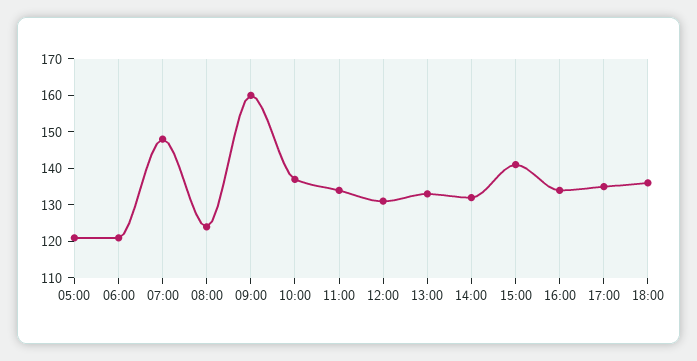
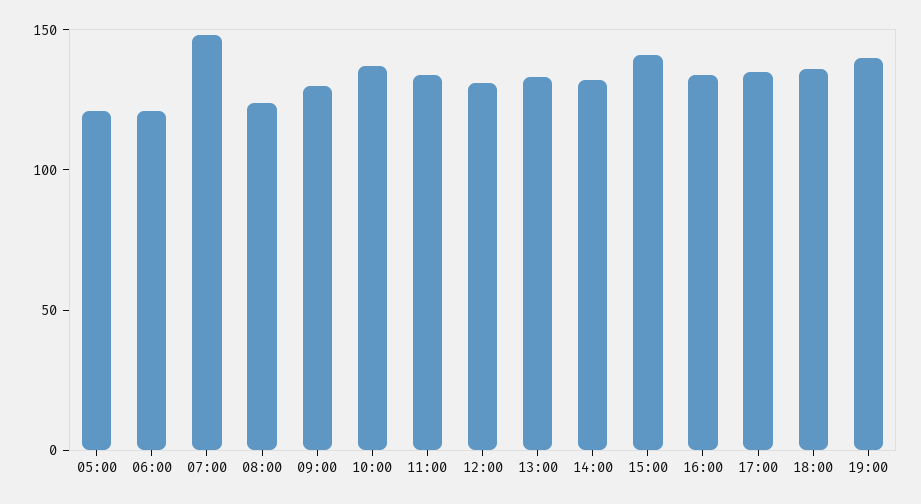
09:00: 160 -> 130
19:00: none -> 140

